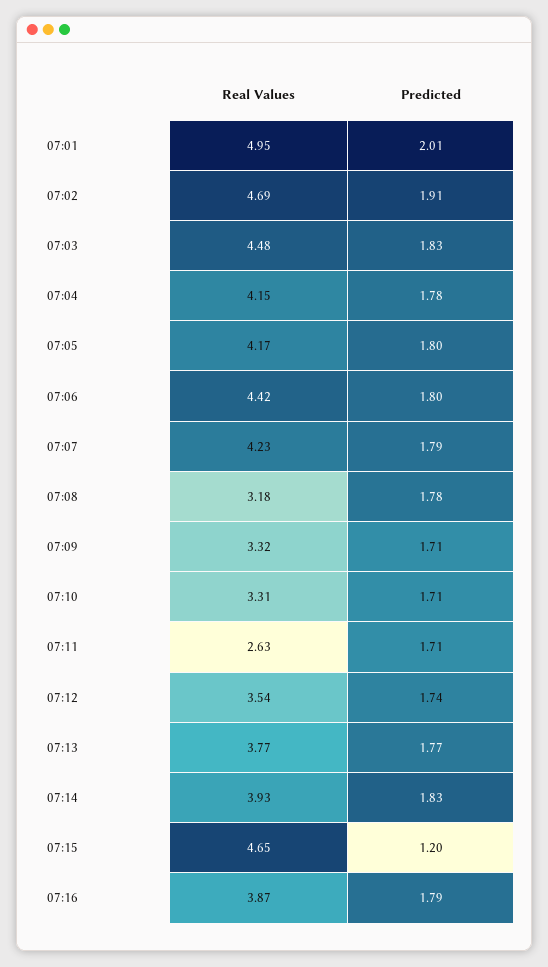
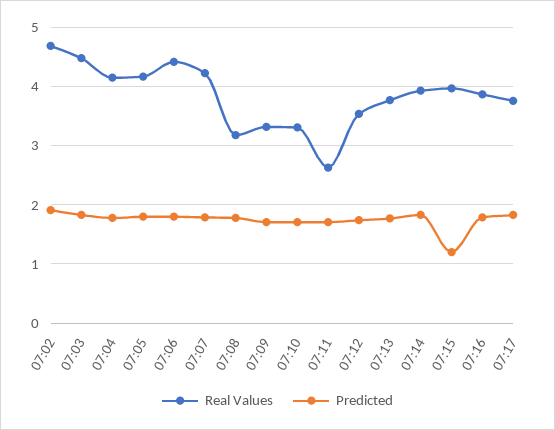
Real Values, 07:01: 4.95 -> none
Predicted, 07:01: 2.01 -> none
Real Values, 07:15: 4.65 -> 4
Real Values, 07:17: none -> 3.8
Predicted, 07:17: none -> 1.8

